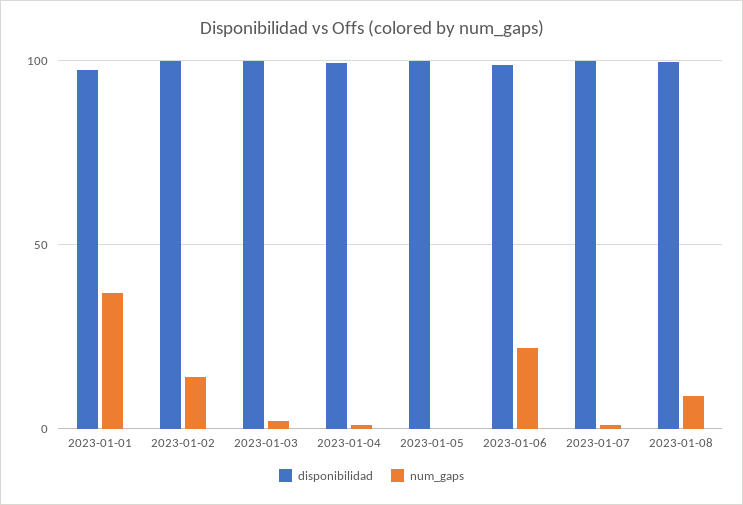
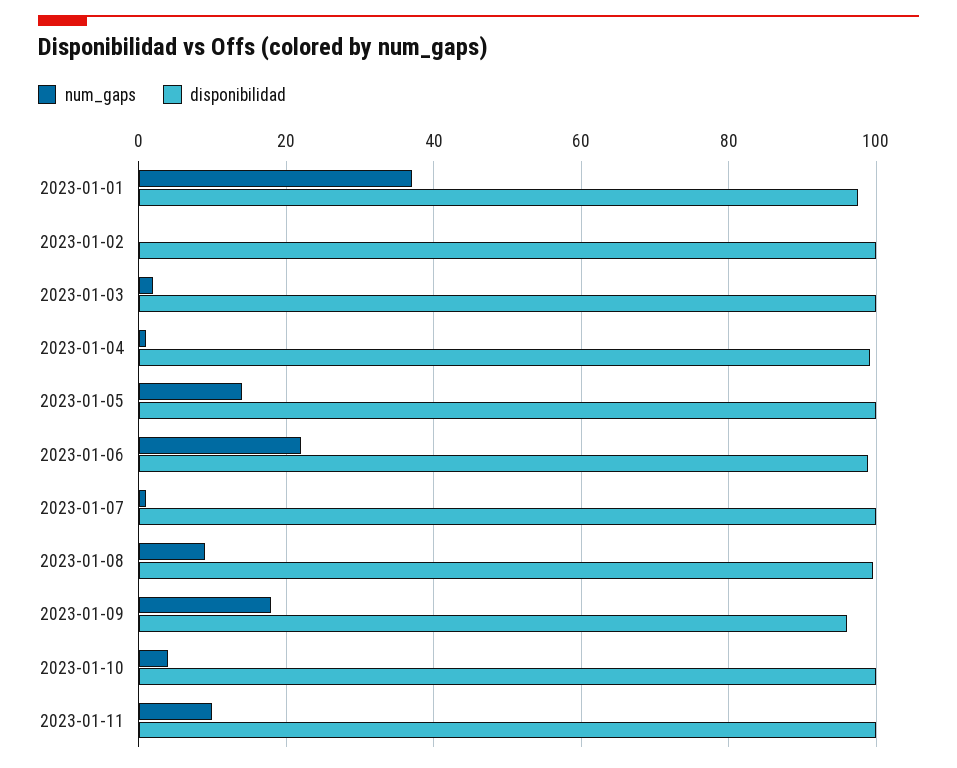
num_gaps, 2023-01-02: 15 -> 0
num_gaps, 2023-01-05: 0 -> 14
num_gaps, 2023-01-09: none -> 18
disponibilidad, 2023-01-09: none -> 96
num_gaps, 2023-01-10: none -> 4
disponibilidad, 2023-01-10: none -> 100
num_gaps, 2023-01-11: none -> 10
disponibilidad, 2023-01-11: none -> 100

